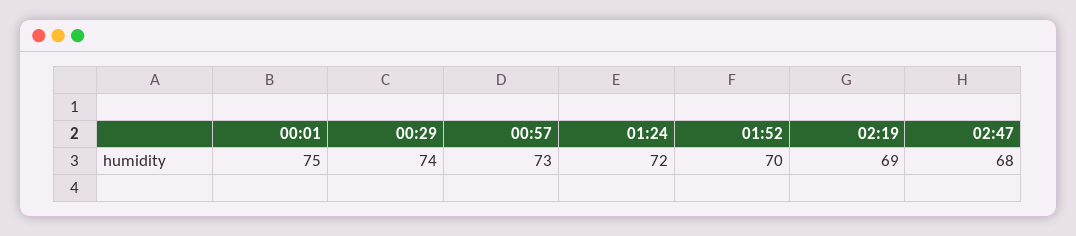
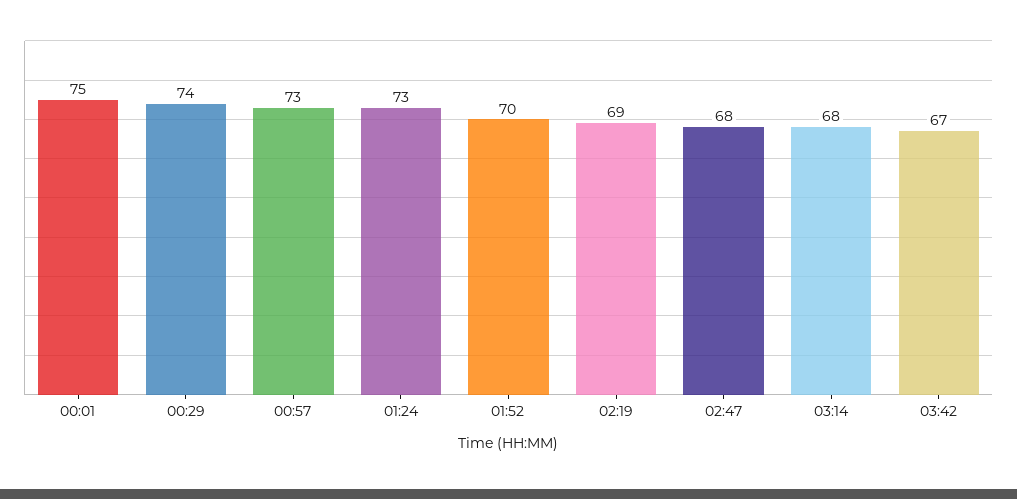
01:24: 72 -> 73
03:14: none -> 68
03:42: none -> 67

